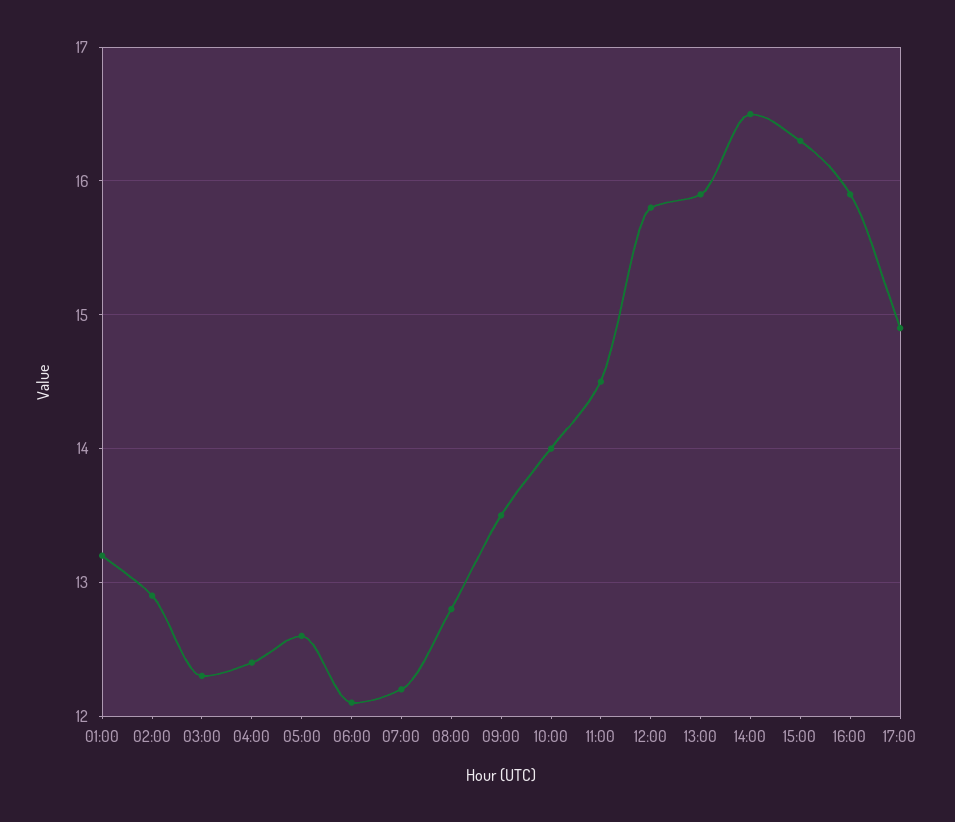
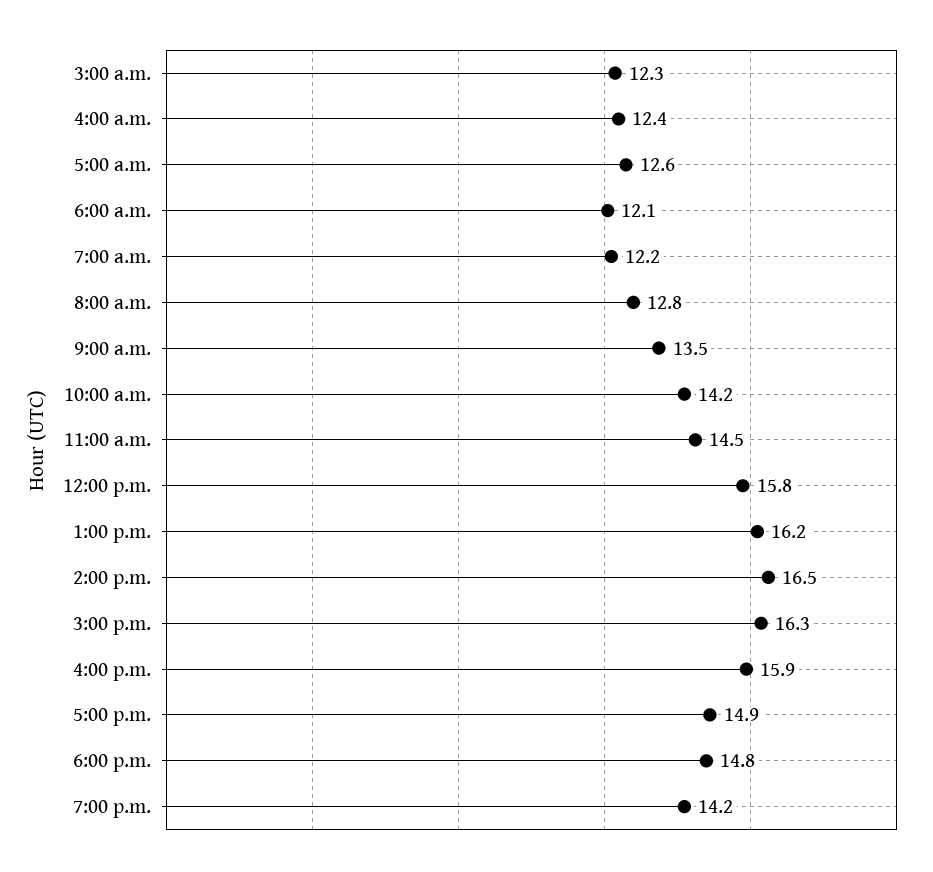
01:00: 13.2 -> none
02:00: 12.9 -> none
10:00: 14 -> 14.2
13:00: 15.9 -> 16.2
6:00 p.m.: none -> 14.8
7:00 p.m.: none -> 14.2

